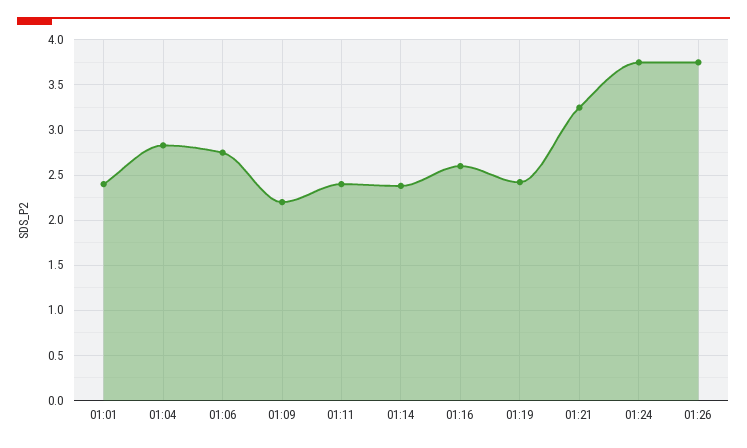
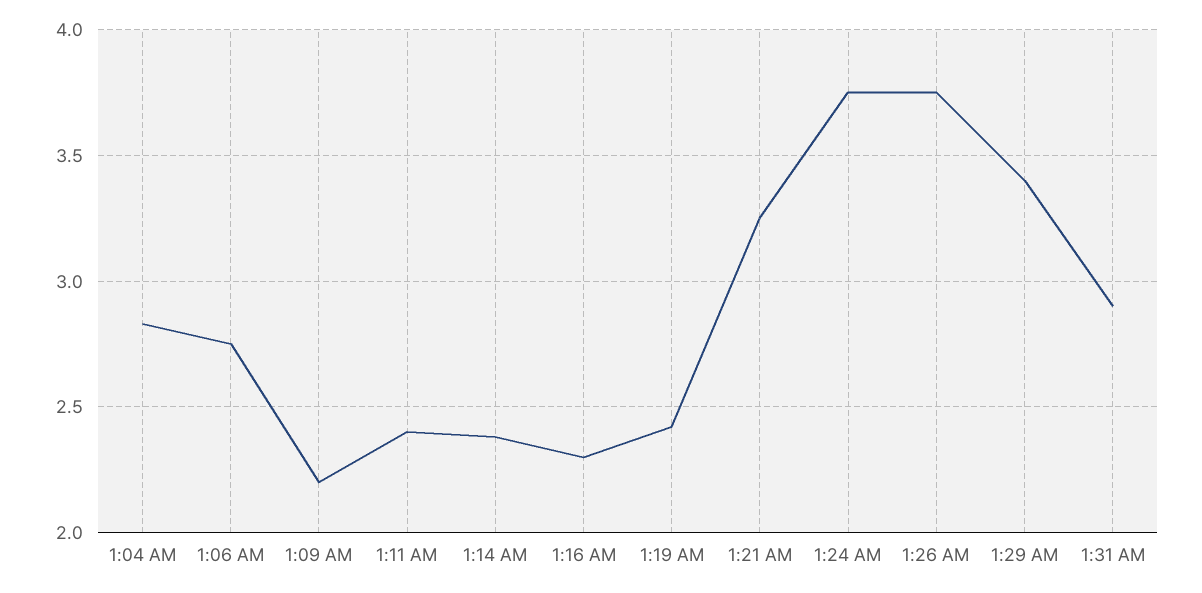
01:01: 2.4 -> none
01:16: 2.6 -> 2.3
1:29 AM: none -> 3.4
1:31 AM: none -> 2.9

